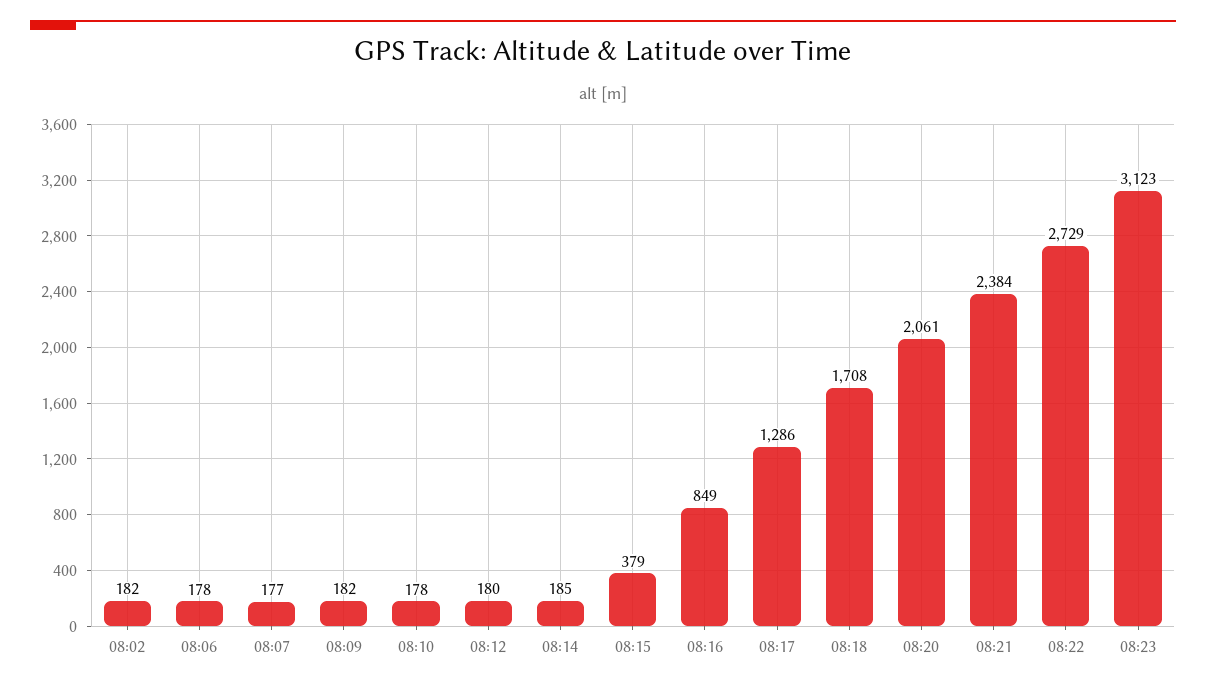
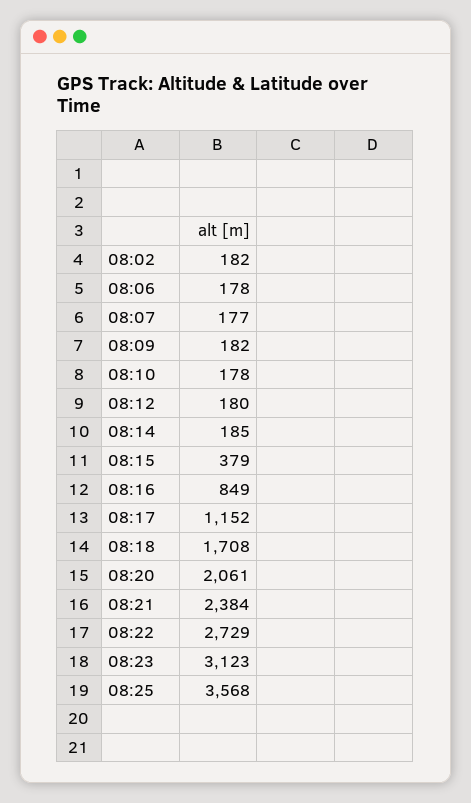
08:17: 1286 -> 1152
08:25: none -> 3568

